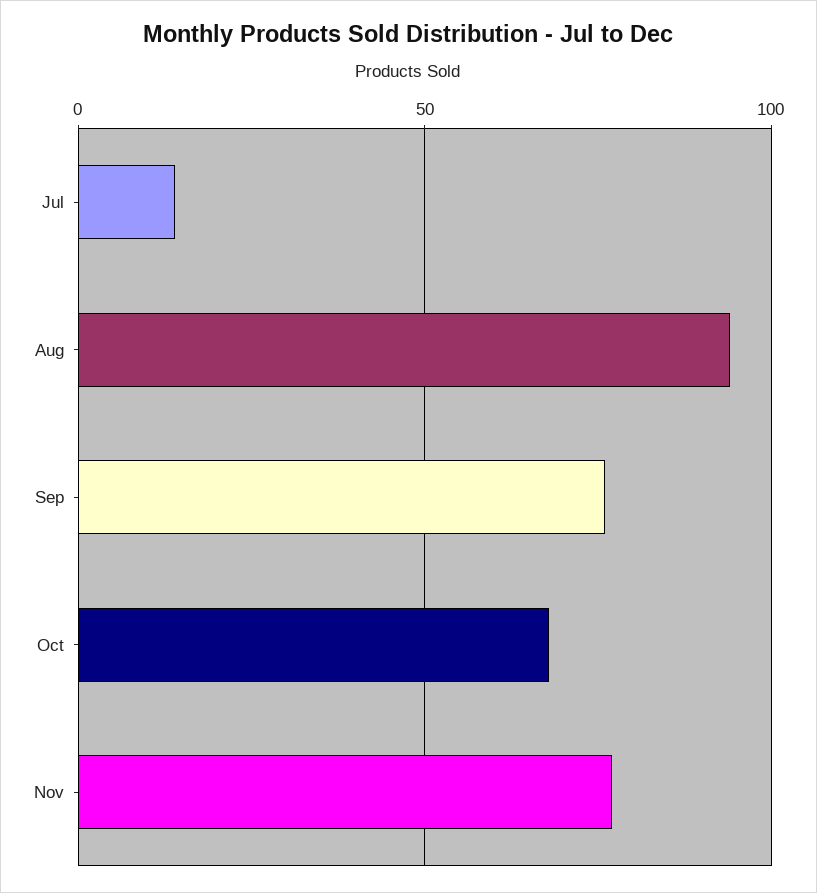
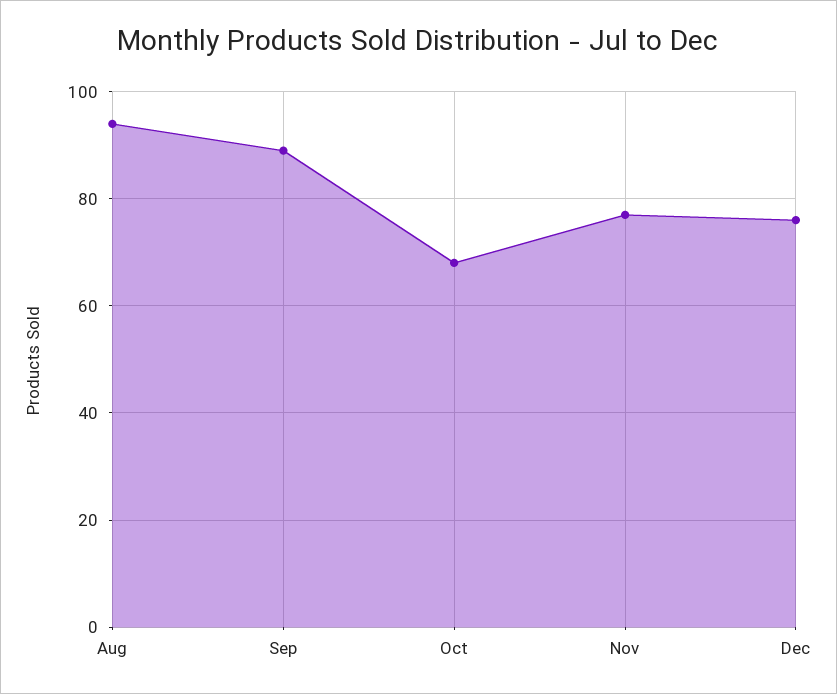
Jul: 15 -> none
Sep: 75 -> 90
Dec: none -> 75

